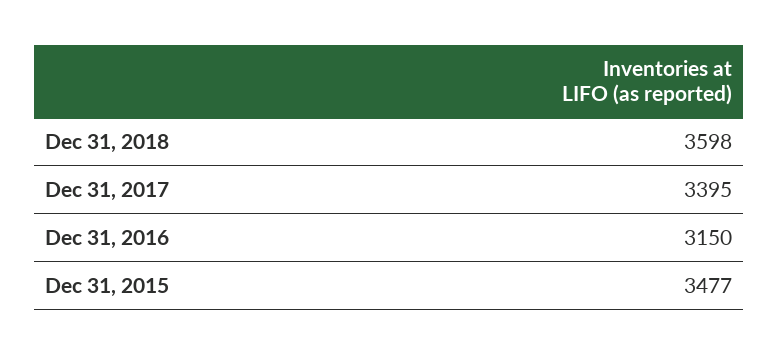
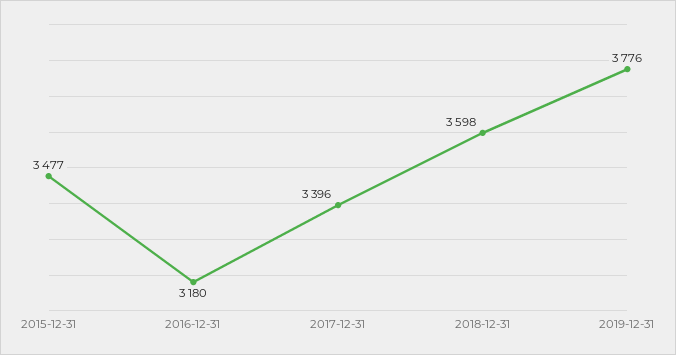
Dec 31, 2017: 3395 -> 3396
Dec 31, 2016: 3150 -> 3180
2019-12-31: none -> 3776

